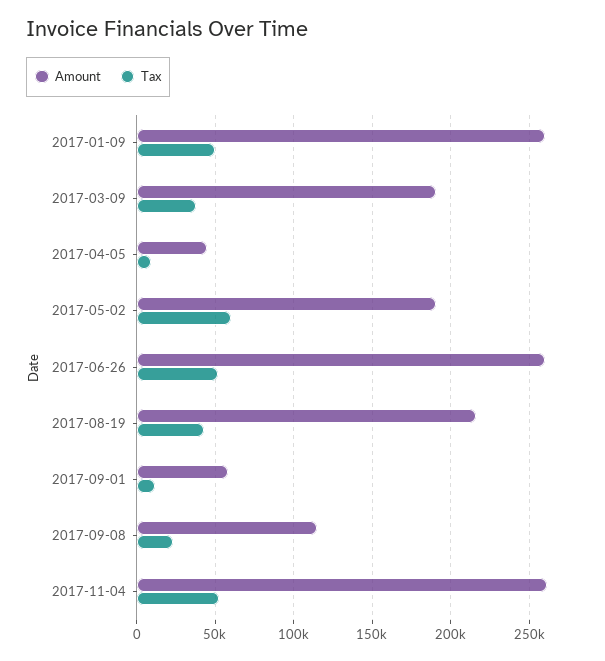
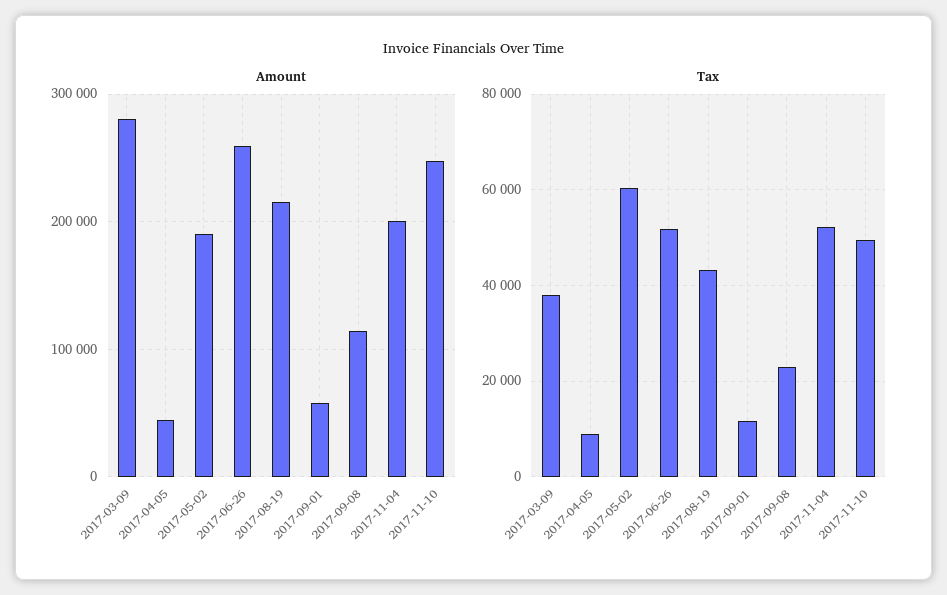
Amount, 2017-01-09: 260000 -> none
Tax, 2017-01-09: 50000 -> none
Amount, 2017-03-09: 190000 -> 280000
Amount, 2017-11-04: 260000 -> 200000
Amount, 2017-11-10: none -> 250000
Tax, 2017-11-10: none -> 50000

